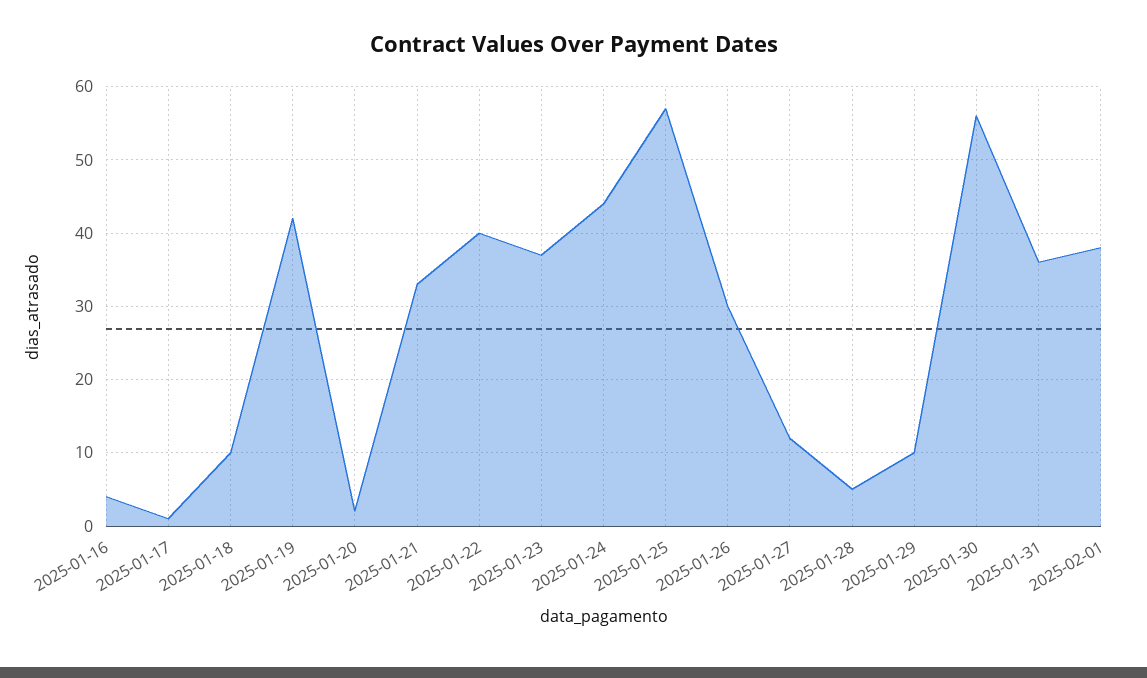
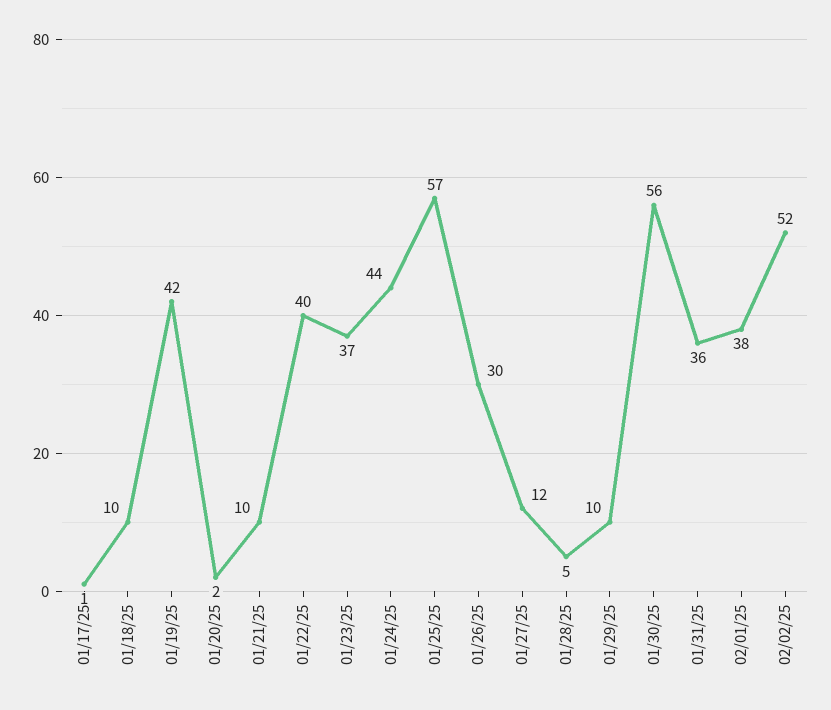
2025-01-16: 4 -> none
2025-01-21: 33 -> 10
02/02/25: none -> 52

